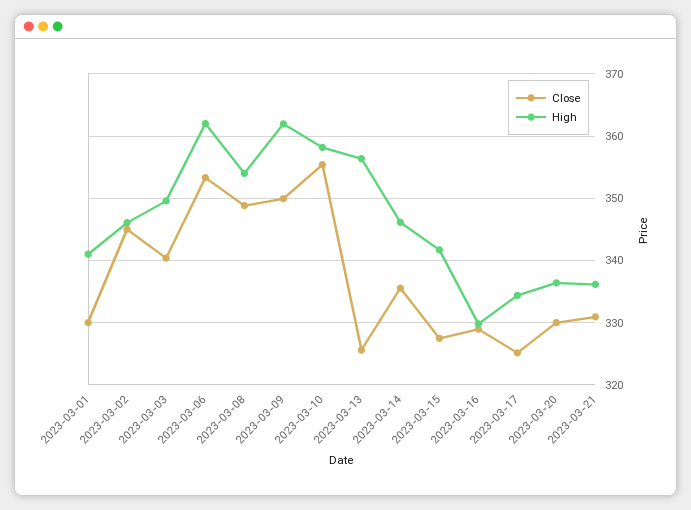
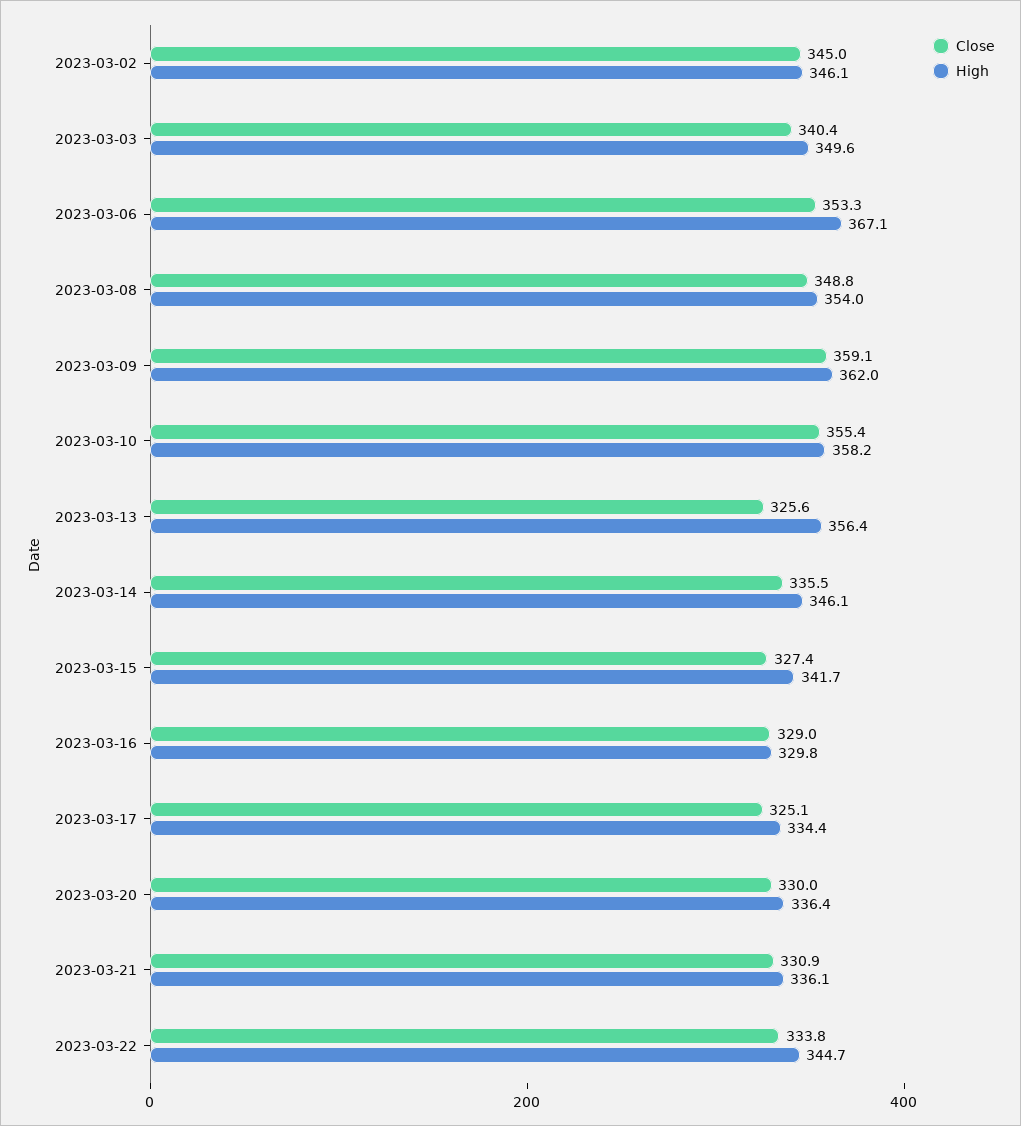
Close, 2023-03-01: 330 -> none
High, 2023-03-01: 341 -> none
High, 2023-03-06: 362 -> 367.1
Close, 2023-03-09: 350 -> 359.1
Close, 2023-03-22: none -> 333.8
High, 2023-03-22: none -> 344.7

